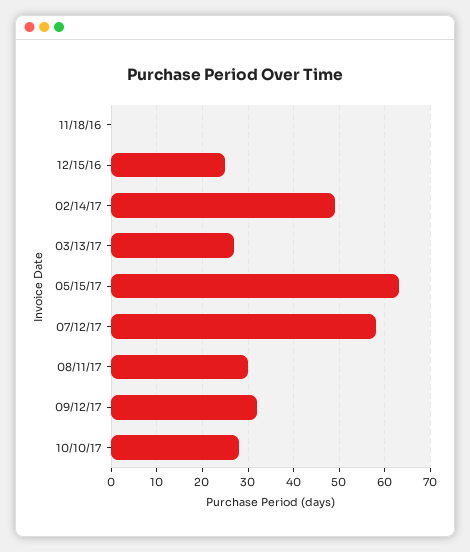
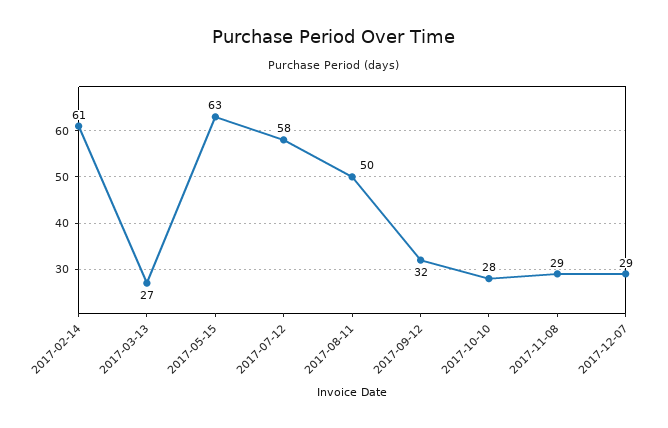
11/18/16: 0 -> none
12/15/16: 25 -> none
02/14/17: 50 -> 61
08/11/17: 30 -> 50
2017-11-08: none -> 29
2017-12-07: none -> 29

